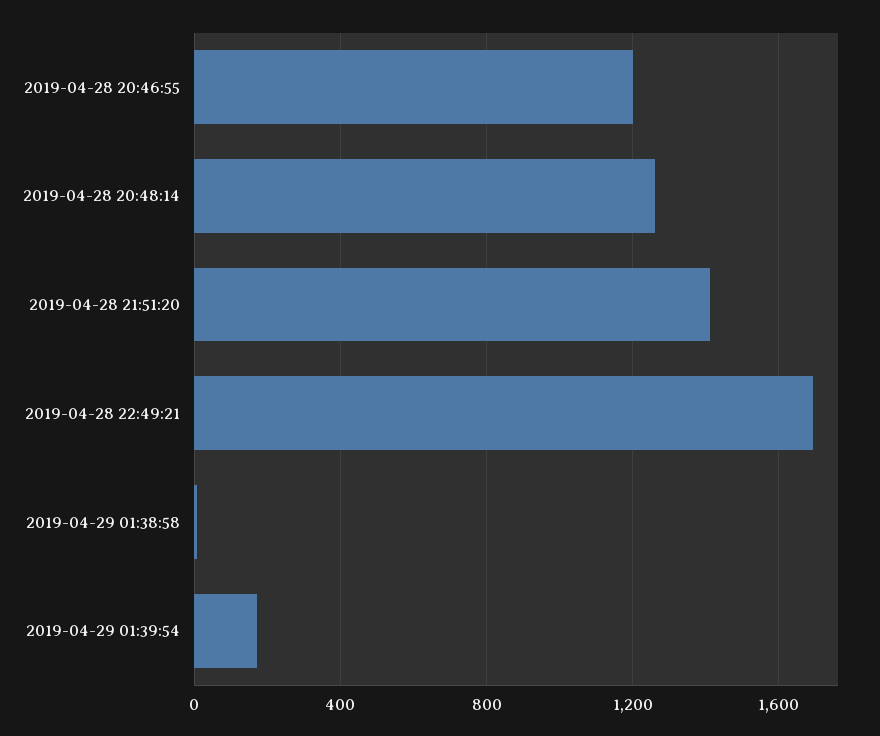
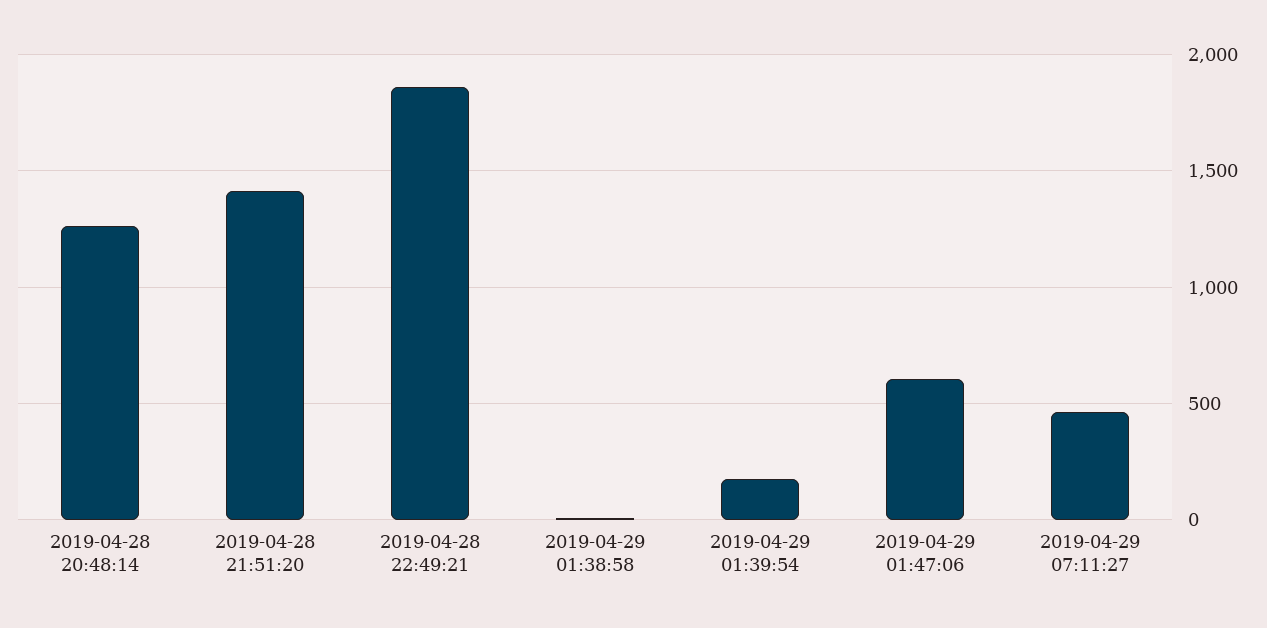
2019-04-28 20:46:55: 1200 -> none
2019-04-28 22:49:21: 1700 -> 1850
2019-04-29 01:47:06: none -> 600
2019-04-29 07:11:27: none -> 450

